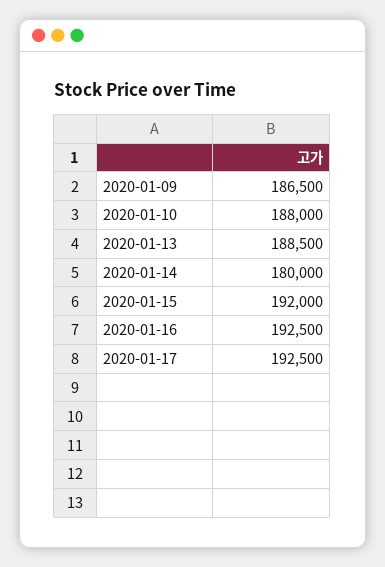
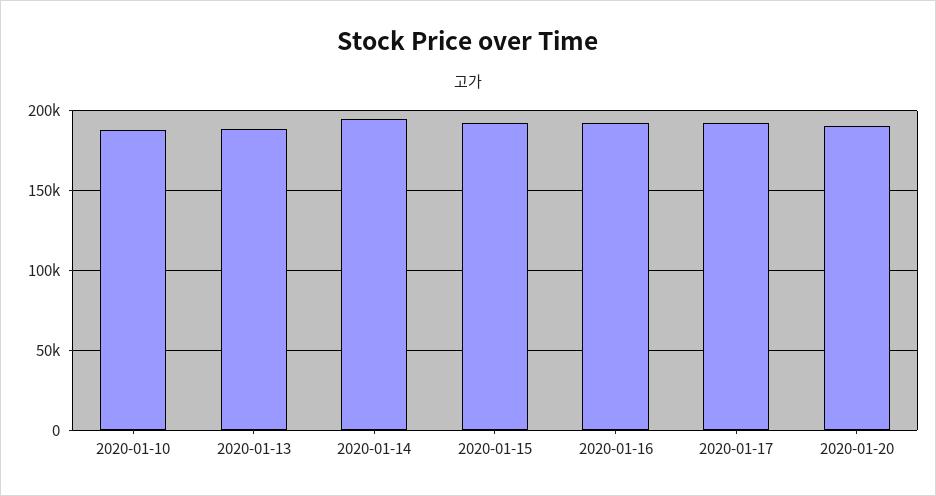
2020-01-09: 186500 -> none
2020-01-14: 180000 -> 195000
2020-01-20: none -> 190000

